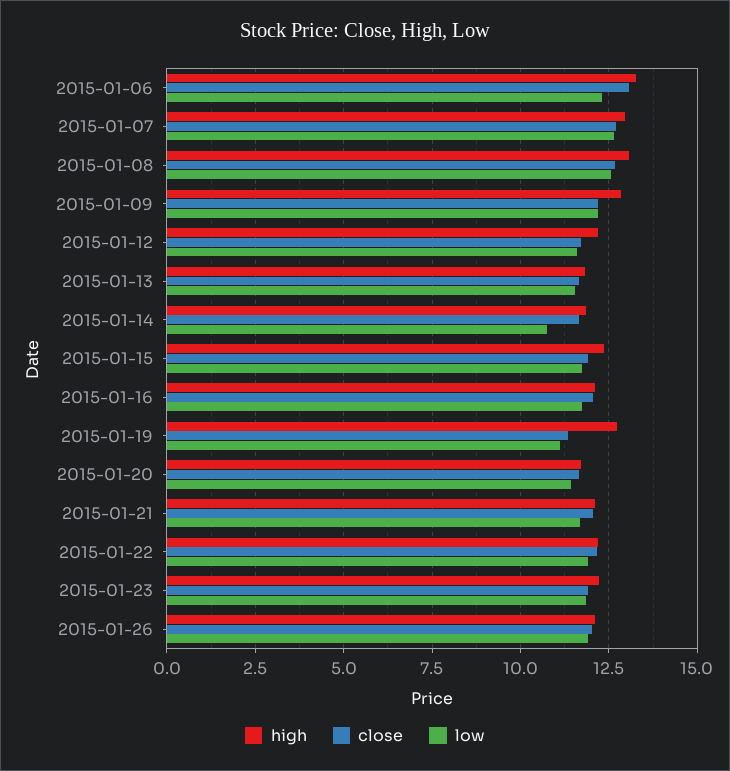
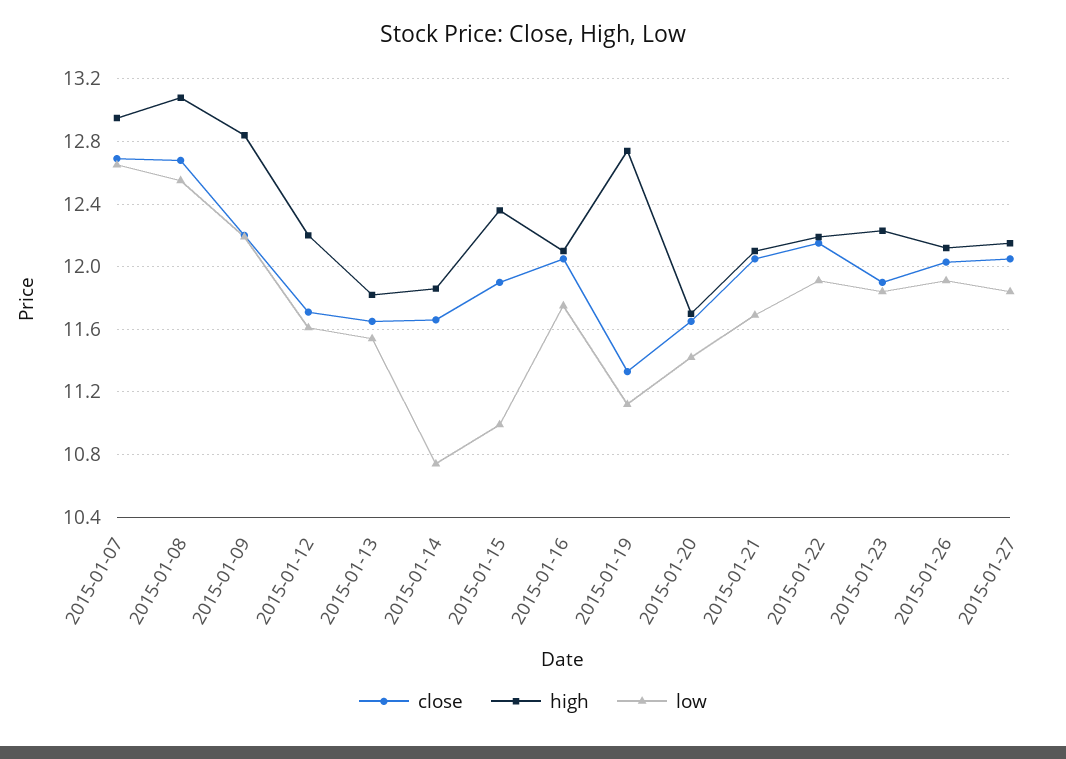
high, 2015-01-06: 13.25 -> none
close, 2015-01-06: 13 -> none
low, 2015-01-06: 12.25 -> none
low, 2015-01-15: 11.75 -> 11
close, 2015-01-27: none -> 12.05
high, 2015-01-27: none -> 12.15
low, 2015-01-27: none -> 11.85

